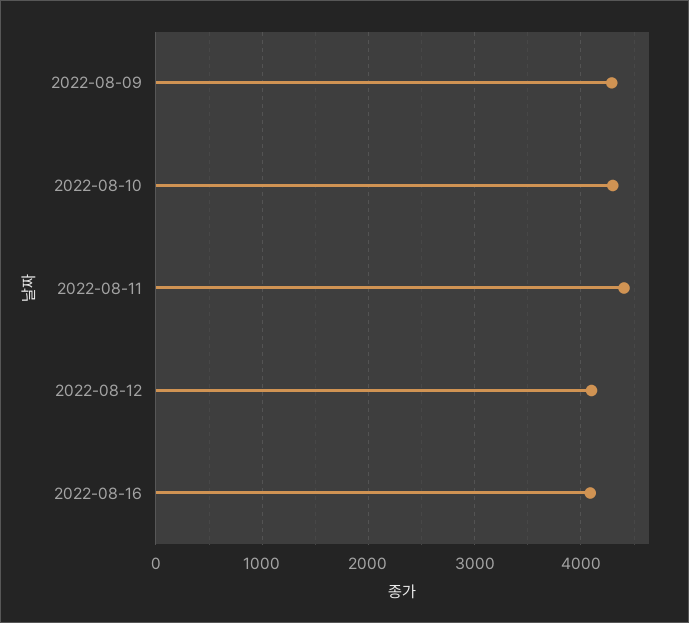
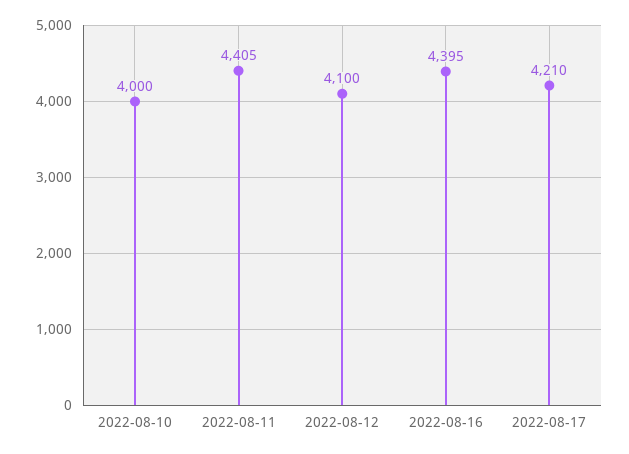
2022-08-09: 4300 -> none
2022-08-10: 4300 -> 4000
2022-08-16: 4100 -> 4395
2022-08-17: none -> 4210

